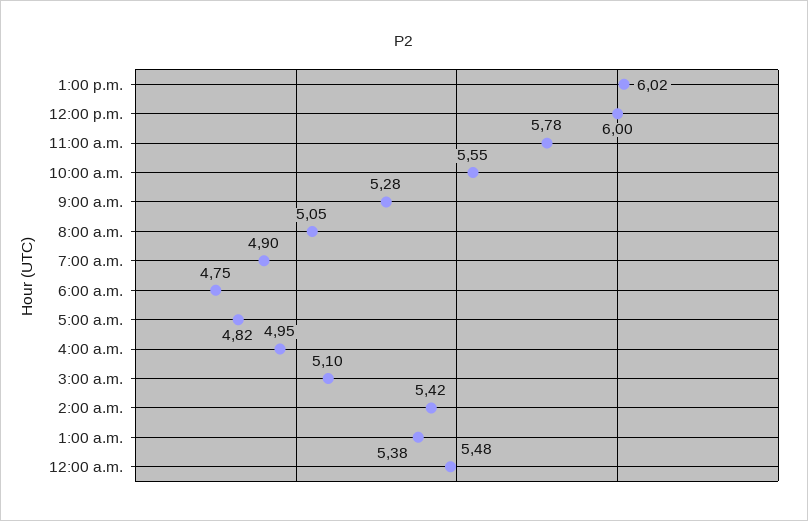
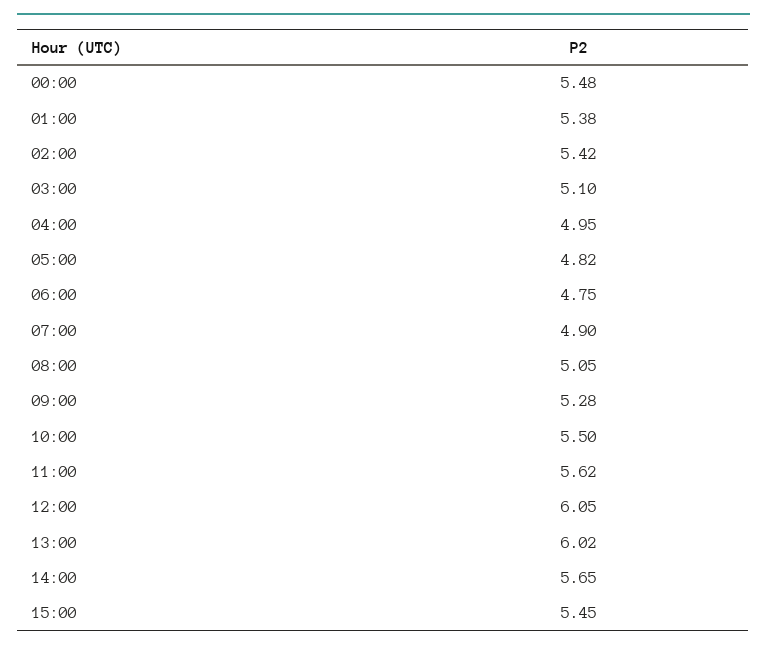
12:00 p.m.: 6 -> 6.05
11:00 a.m.: 5.78 -> 5.62
10:00 a.m.: 5.55 -> 5.5
14:00: none -> 5.65
15:00: none -> 5.45

